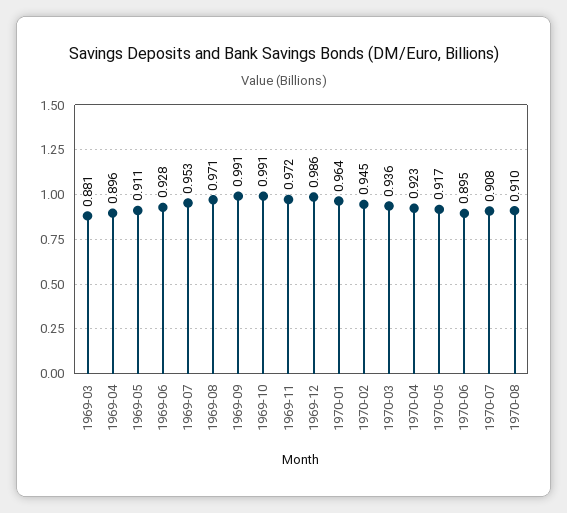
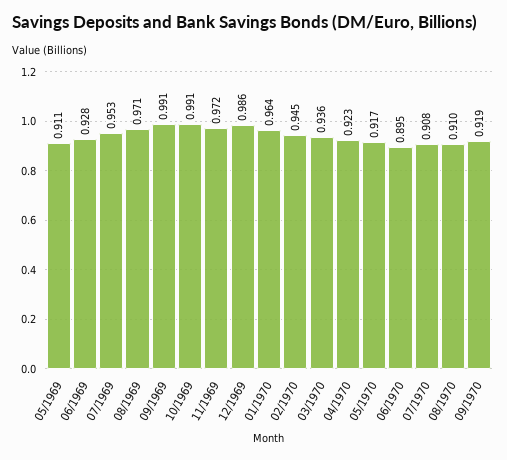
1969-03: 0.881 -> none
1969-04: 0.896 -> none
09/1970: none -> 0.919

